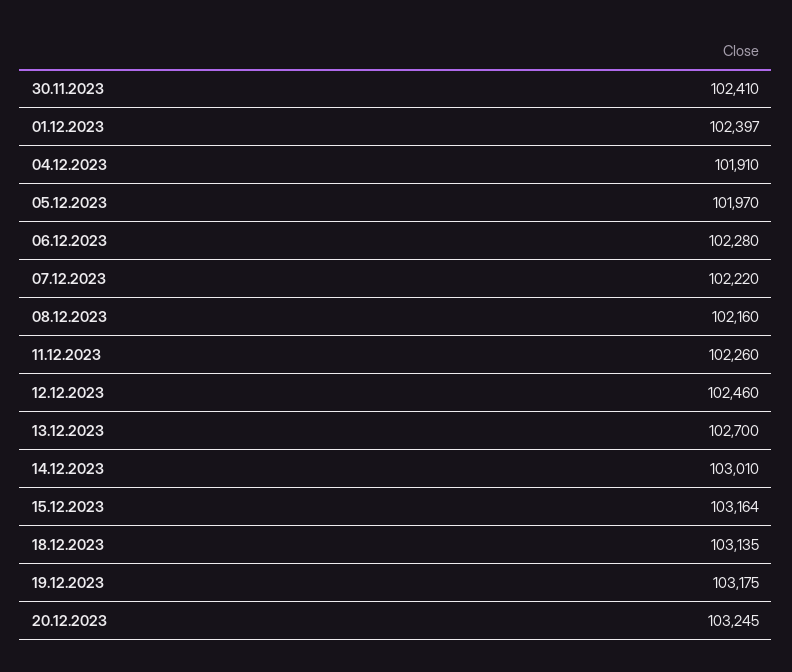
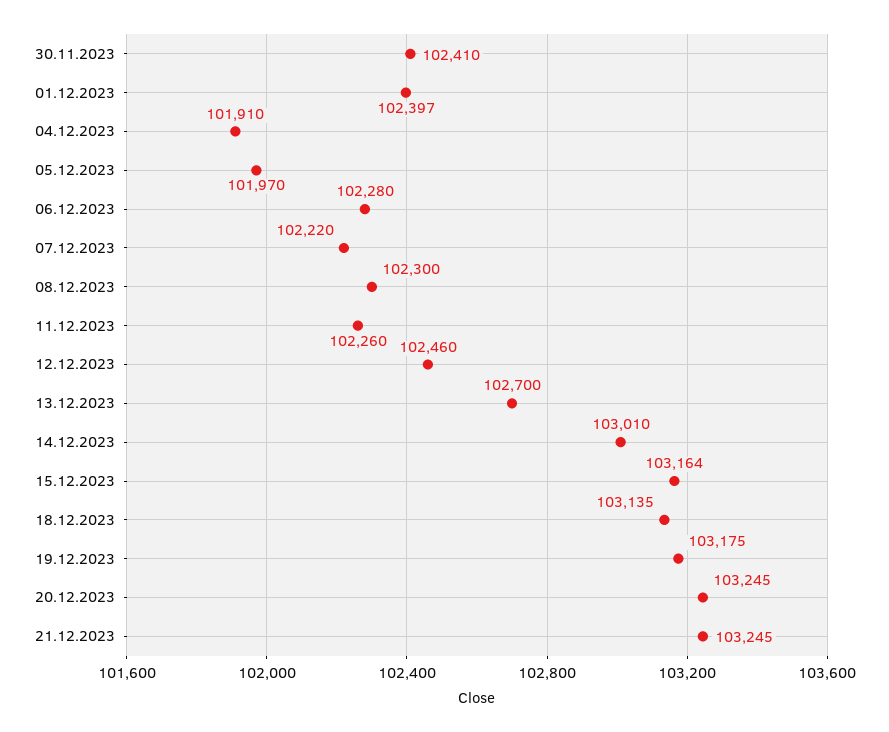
08.12.2023: 102160 -> 102300
21.12.2023: none -> 103245

